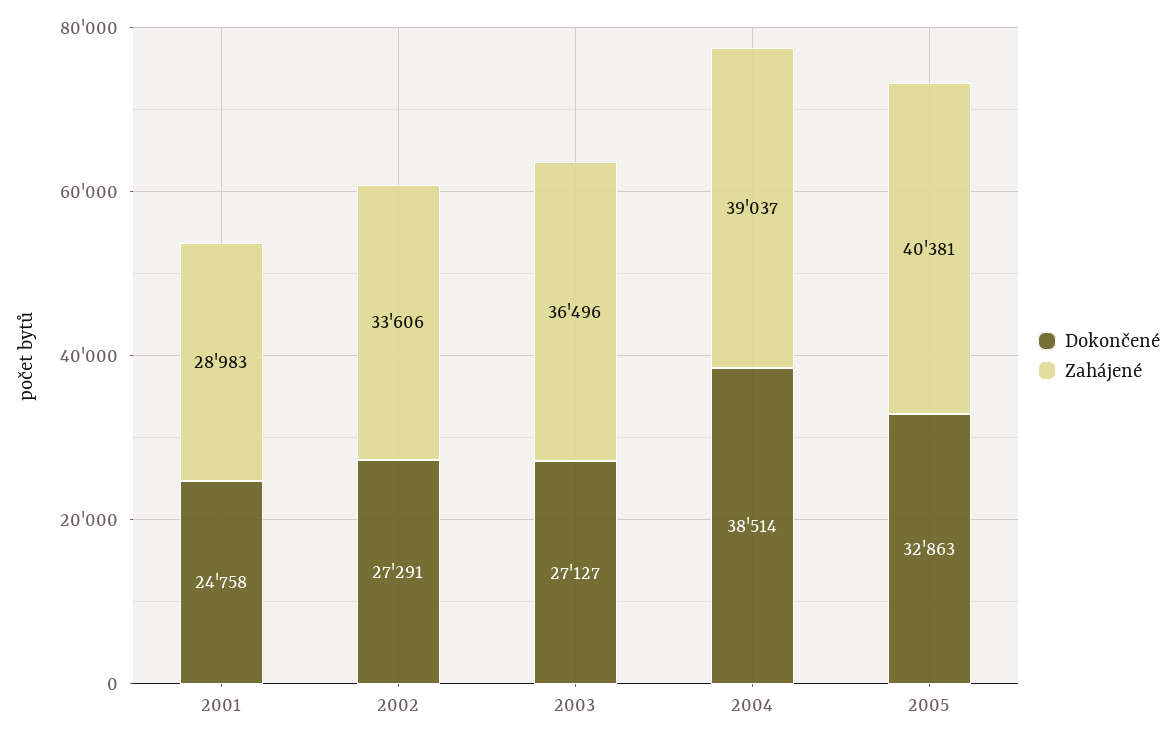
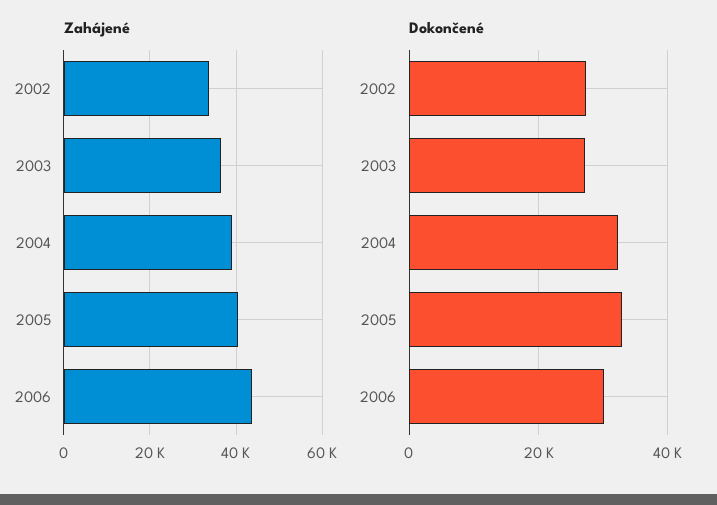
Dokončené, 2001: 24758 -> none
Zahájené, 2001: 28983 -> none
Dokončené, 2004: 38514 -> 32000
Zahájené, 2006: none -> 44000
Dokončené, 2006: none -> 30000

